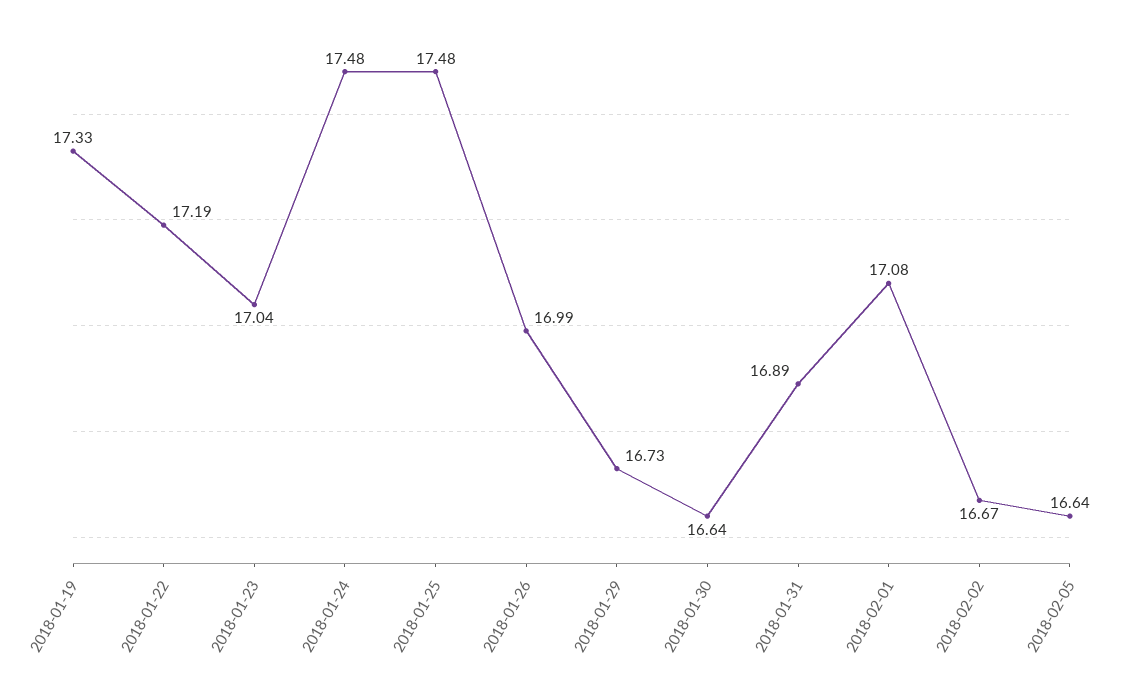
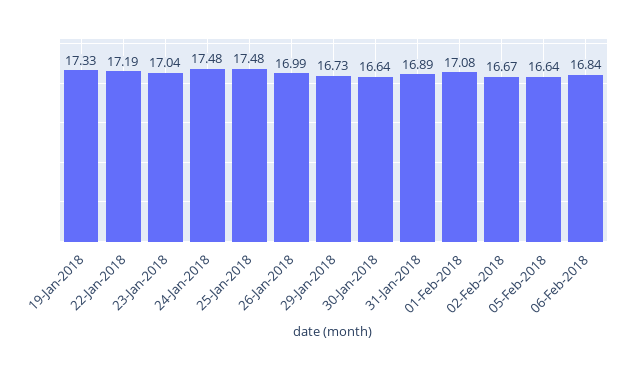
06-Feb-2018: none -> 16.84

